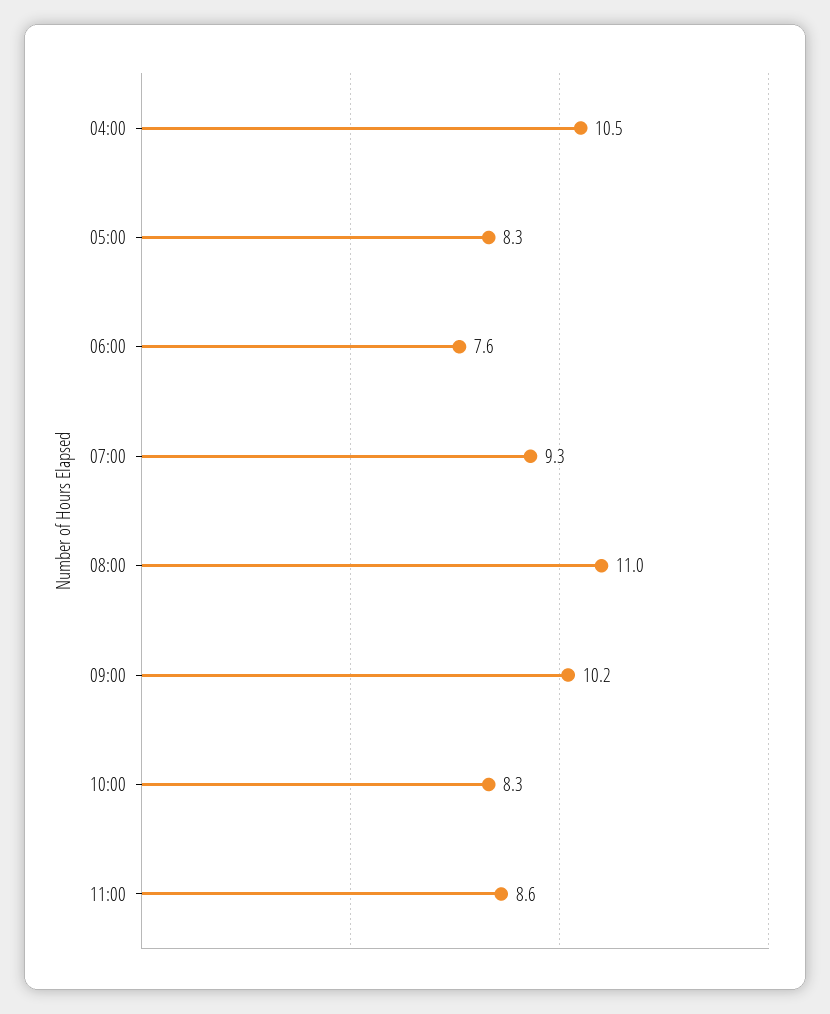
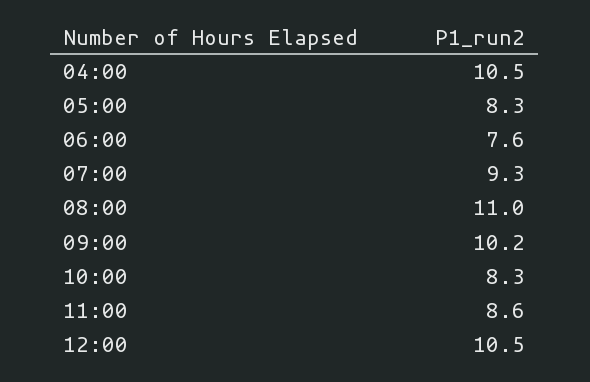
12:00: none -> 10.5

